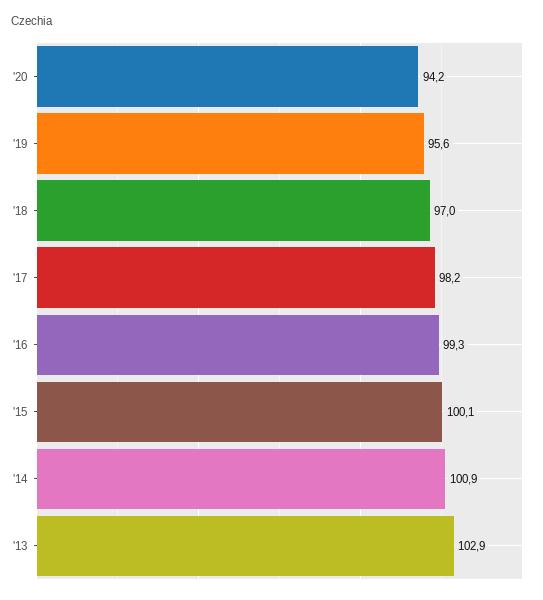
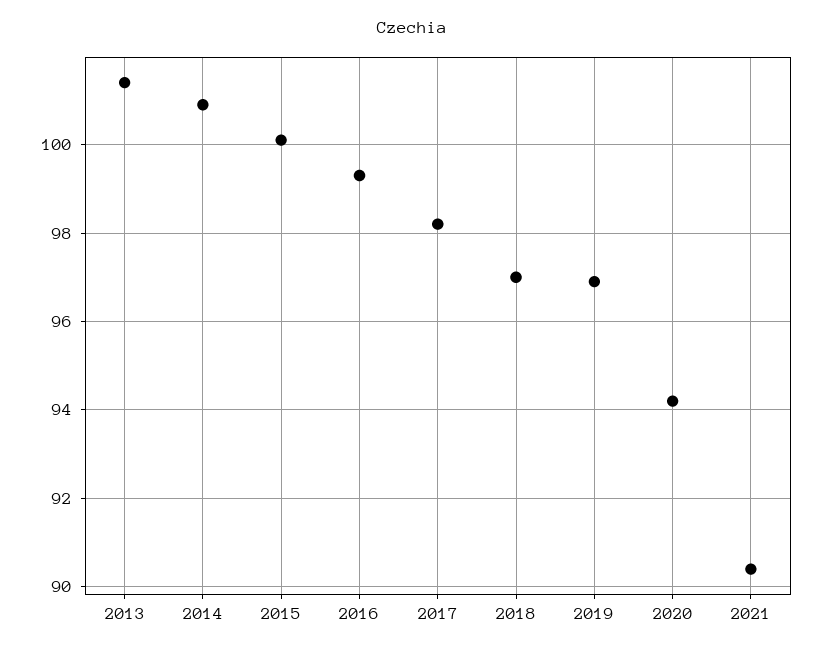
'19: 95.6 -> 97
'13: 102.9 -> 101.5
2021: none -> 90.5

